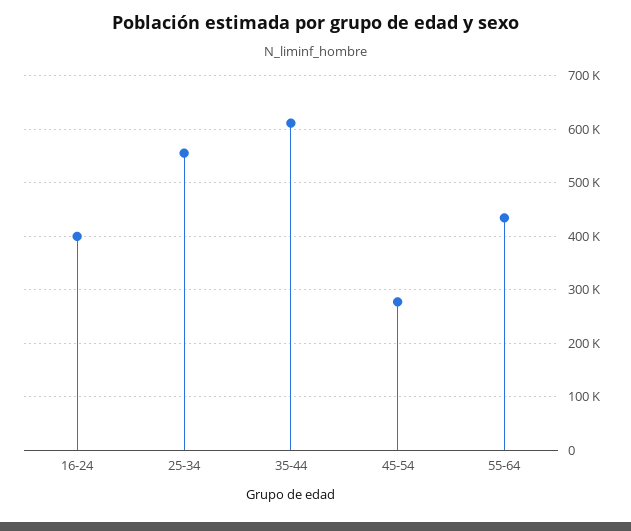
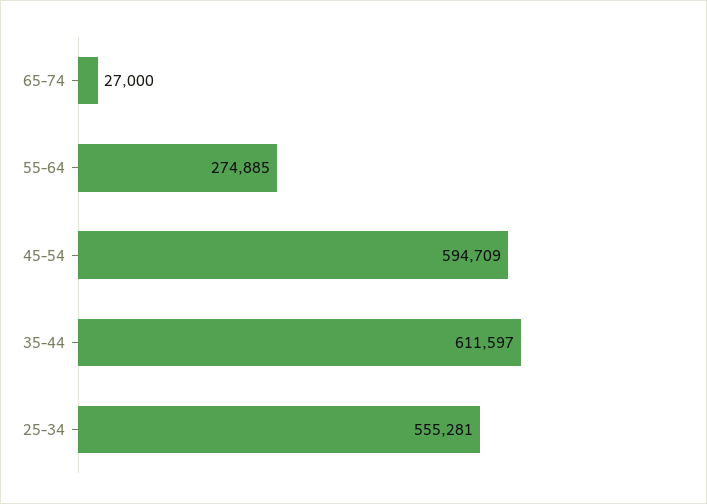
16-24: 400000 -> none
45-54: 280000 -> 594709
55-64: 440000 -> 274885
65-74: none -> 27000

